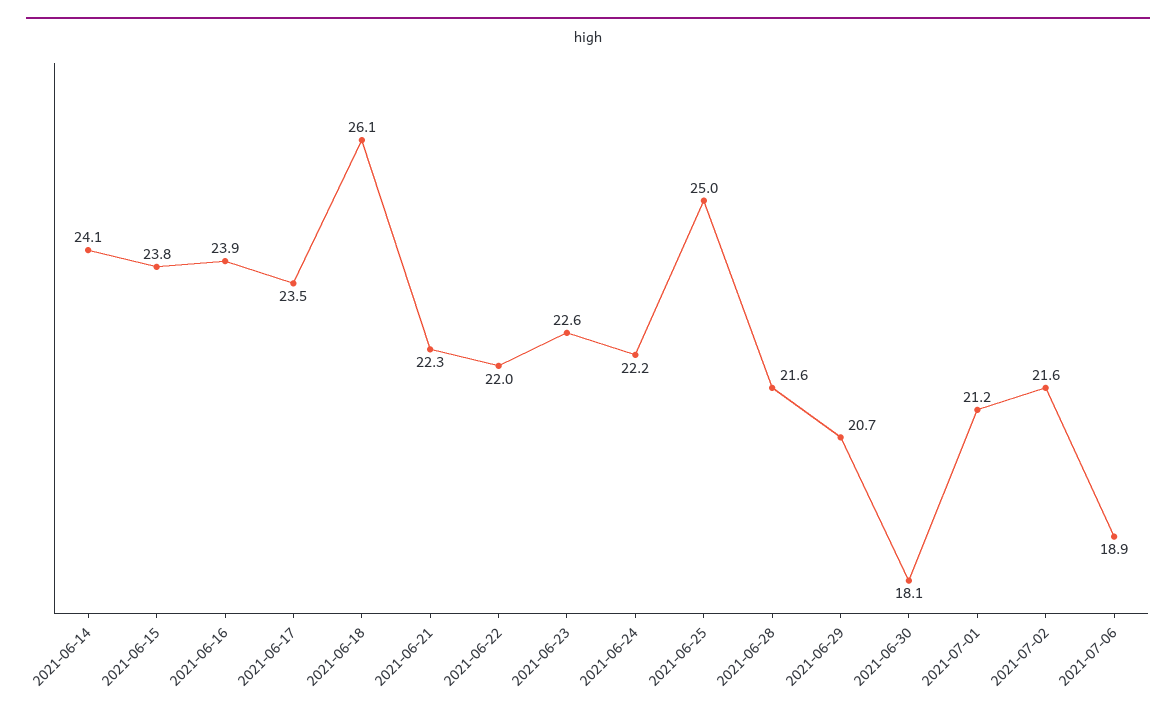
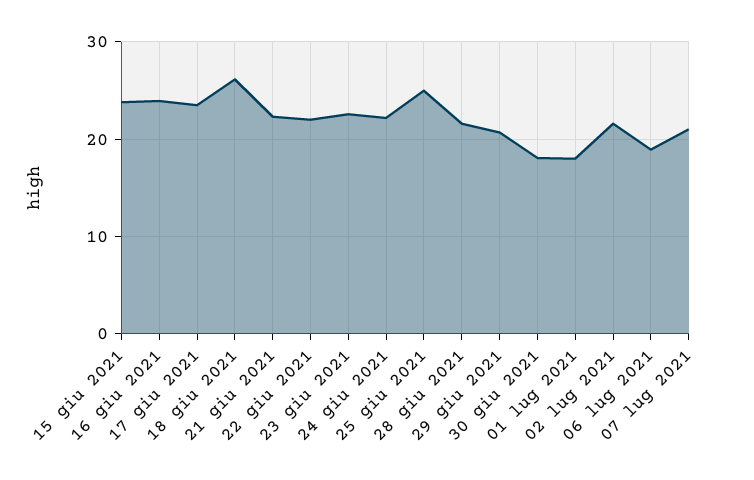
2021-06-14: 24.1 -> none
2021-07-01: 21.2 -> 18
07 lug 2021: none -> 21

